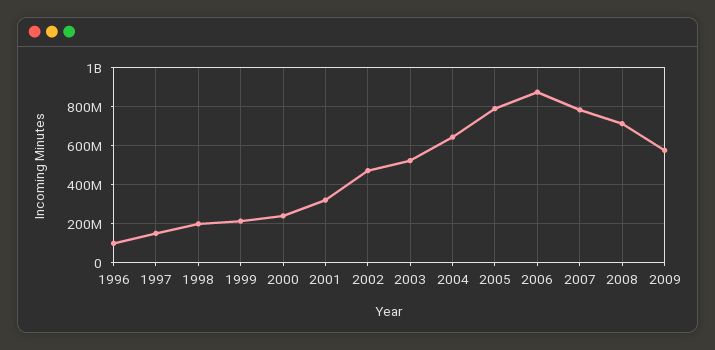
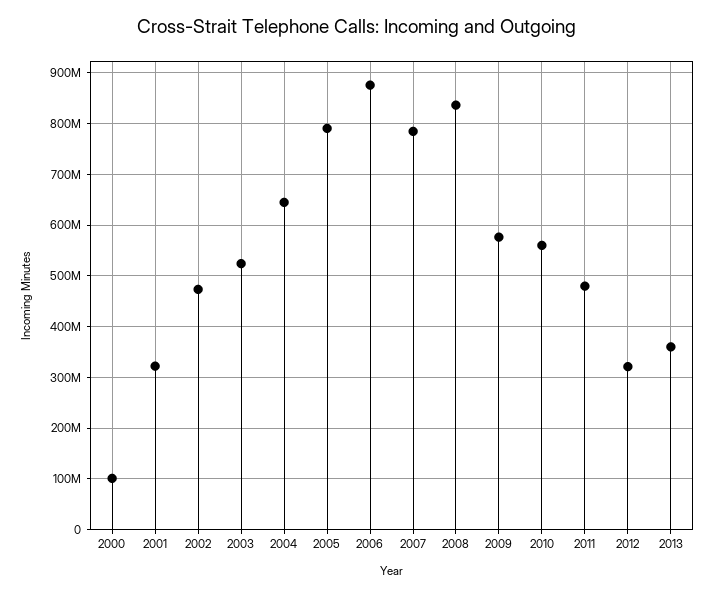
1996: 100000000 -> none
1997: 150000000 -> none
1998: 200000000 -> none
1999: 200000000 -> none
2000: 250000000 -> 100000000
2008: 700000000 -> 840000000
2010: none -> 560000000
2011: none -> 480000000
2012: none -> 320000000
2013: none -> 360000000

